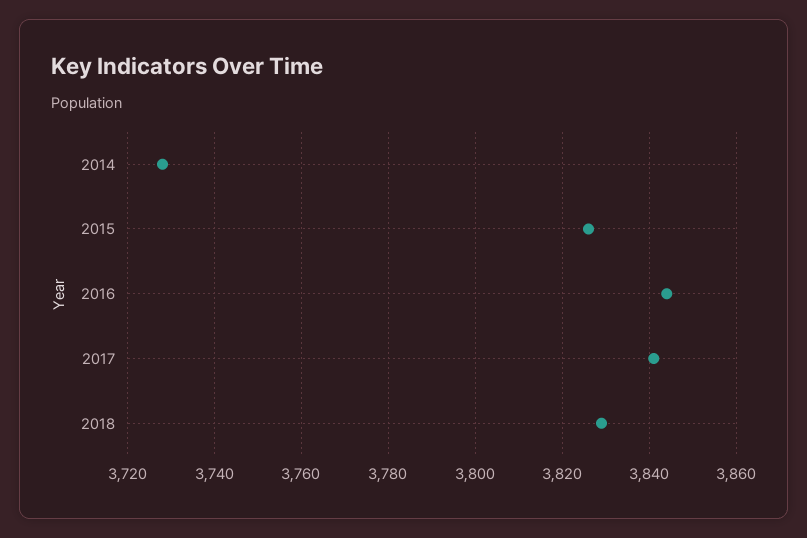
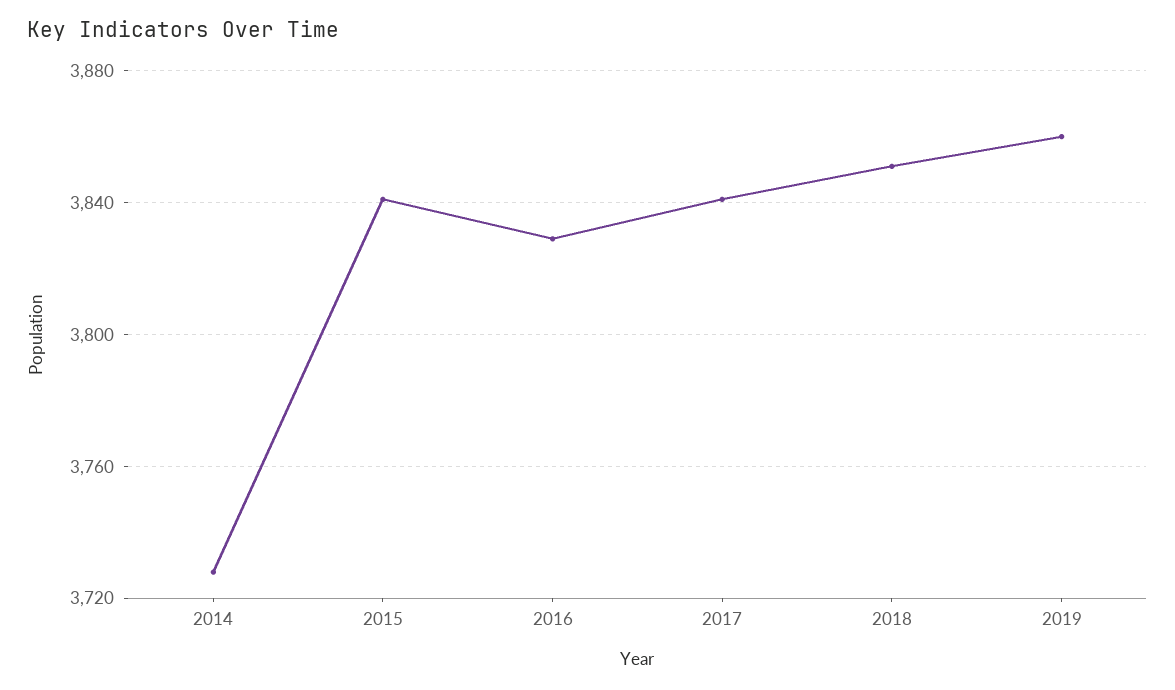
2015: 3825 -> 3840
2016: 3845 -> 3830
2018: 3830 -> 3850
2019: none -> 3860

